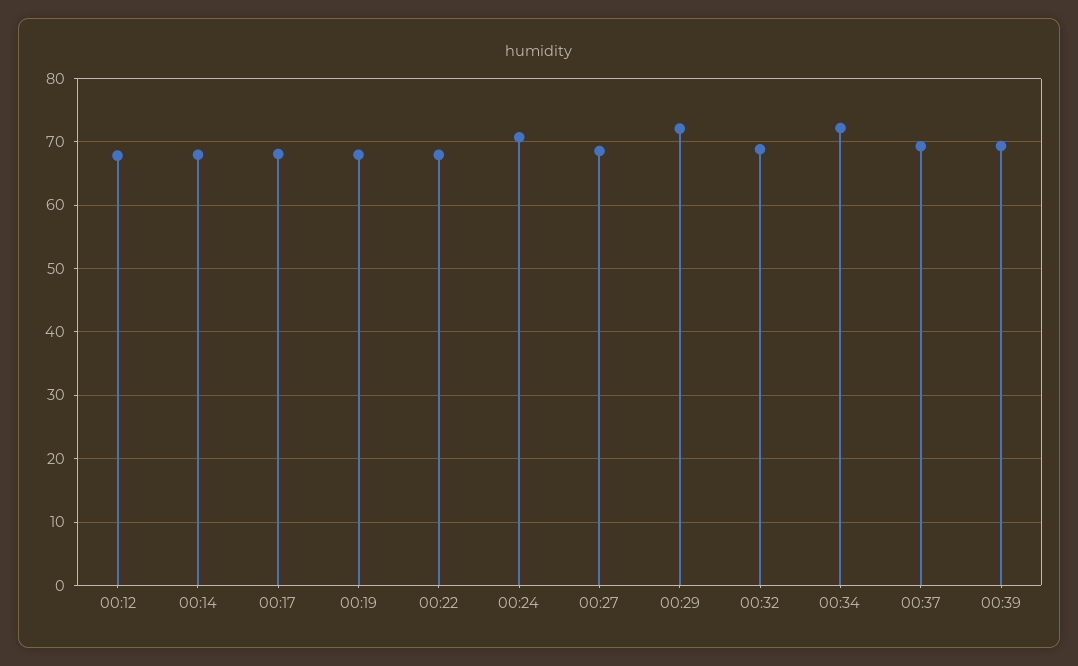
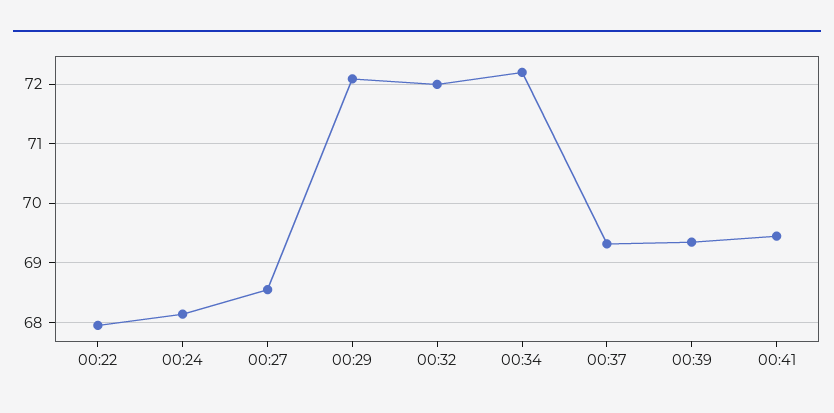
00:12: 68 -> none
00:14: 68 -> none
00:17: 68 -> none
00:19: 68 -> none
00:24: 71 -> 68.2
00:32: 69 -> 72
00:41: none -> 69.4

